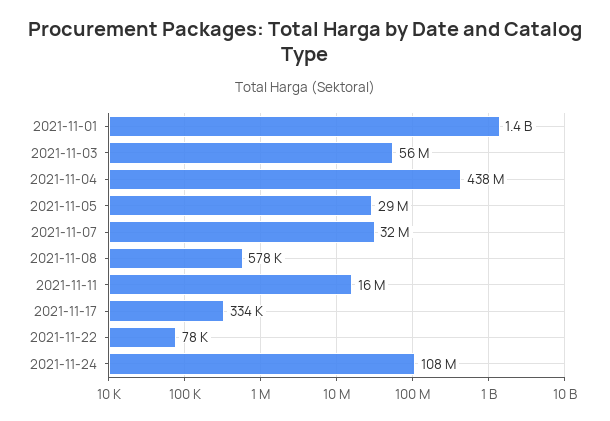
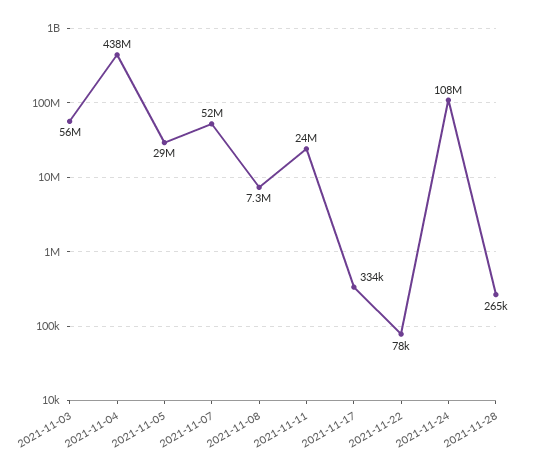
2021-11-01: 1400000000 -> none
2021-11-07: 32000000 -> 52000000
2021-11-08: 578000 -> 7300000
2021-11-11: 16000000 -> 24000000
2021-11-28: none -> 265000

